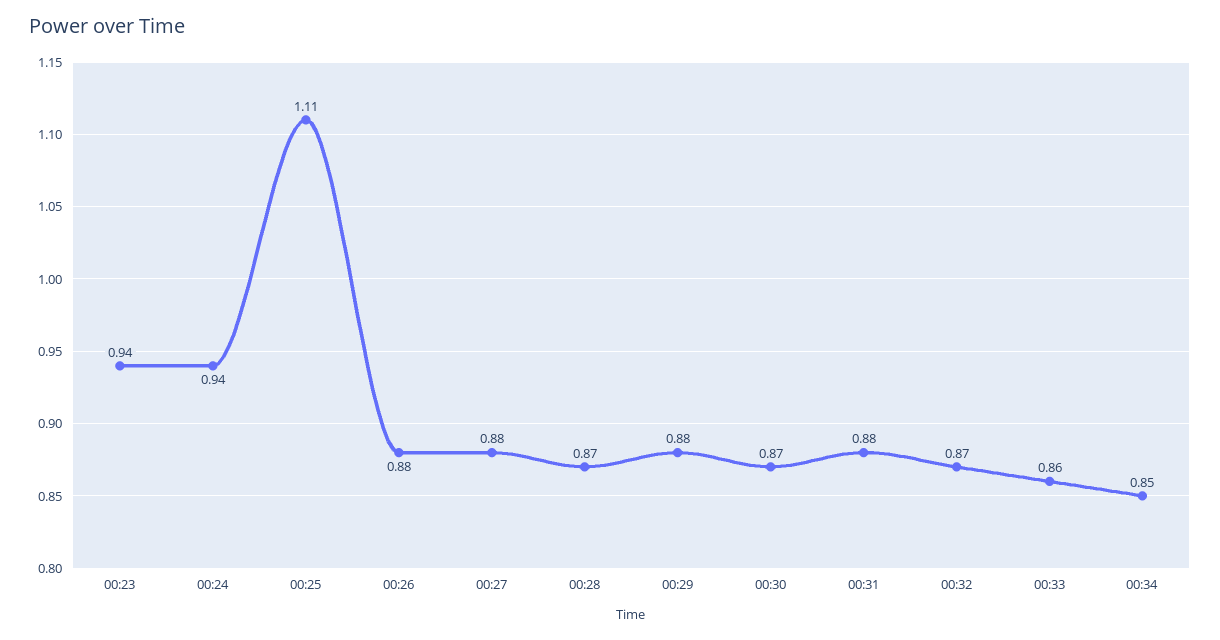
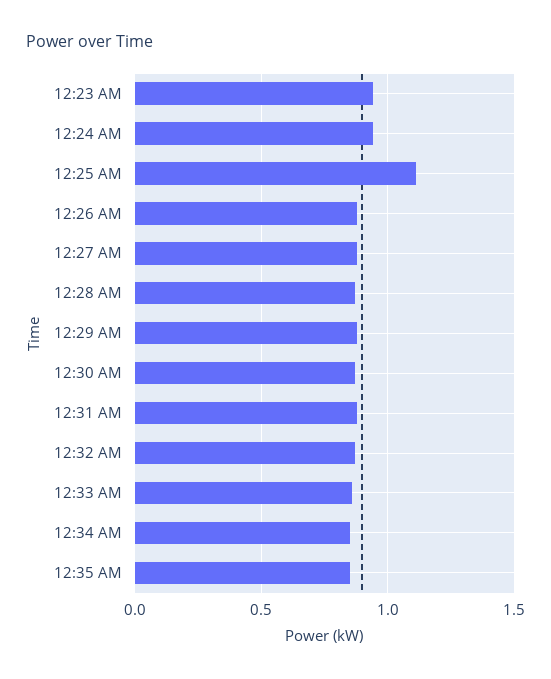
12:35 AM: none -> 0.85

